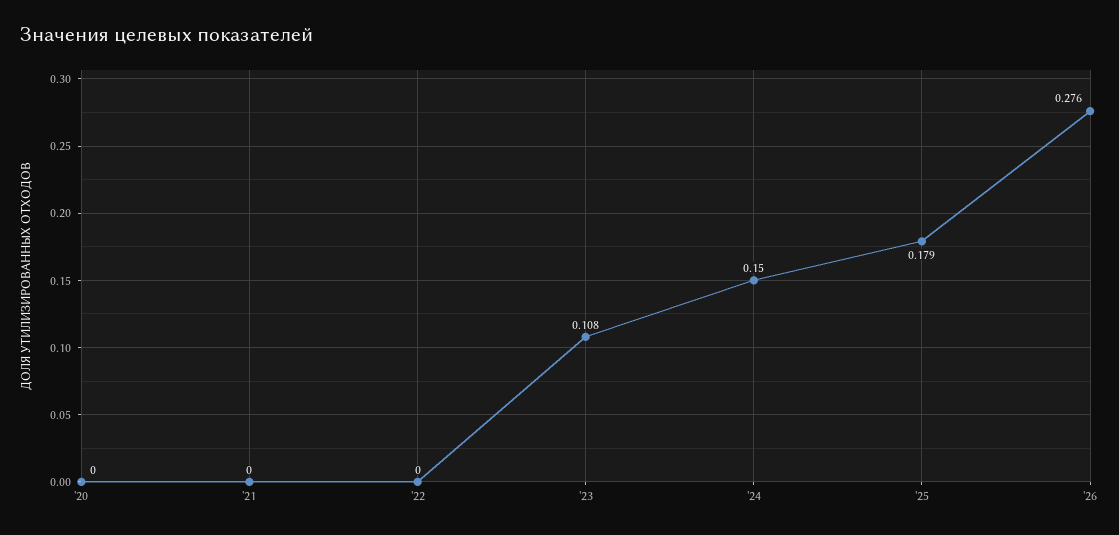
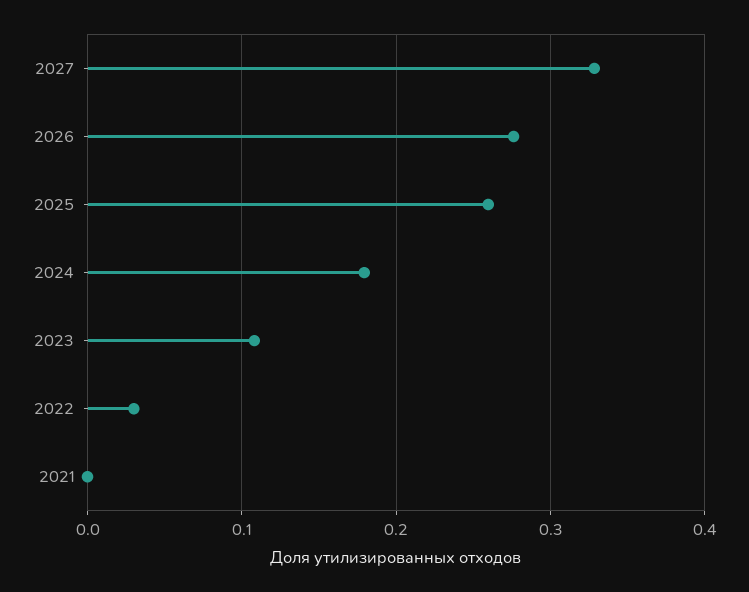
'20: 0 -> none
'22: 0 -> 0.03
'24: 0.15 -> 0.18
'25: 0.179 -> 0.26
2027: none -> 0.33

